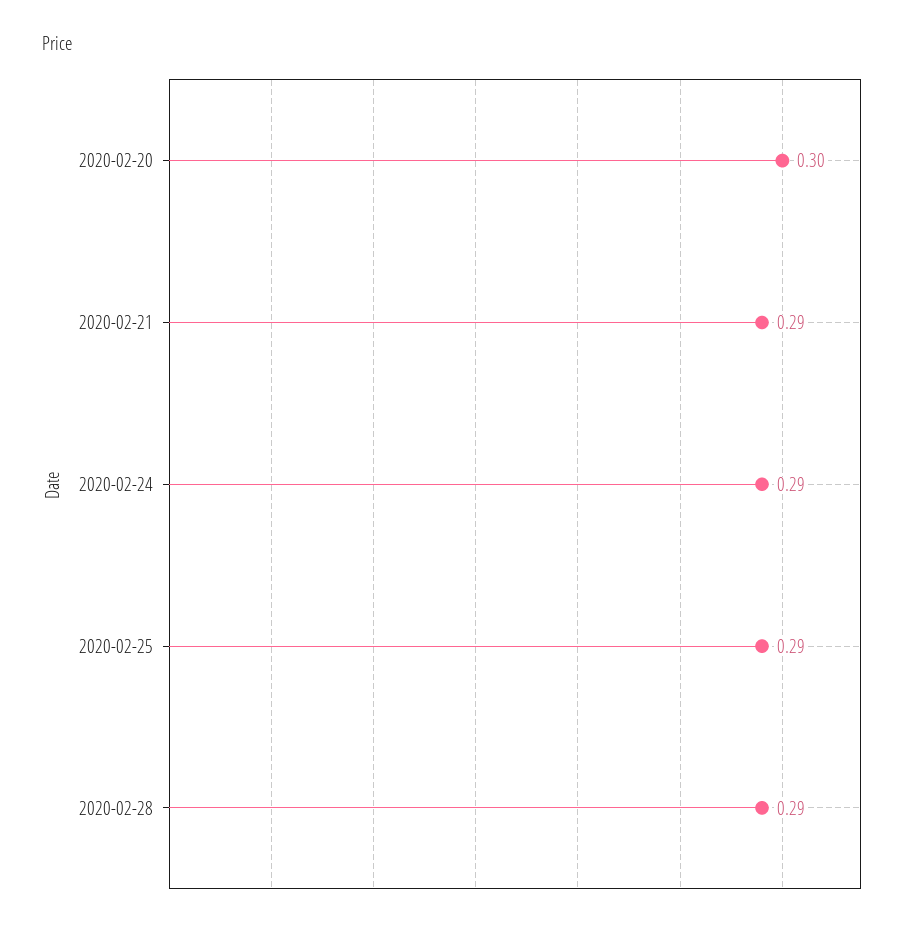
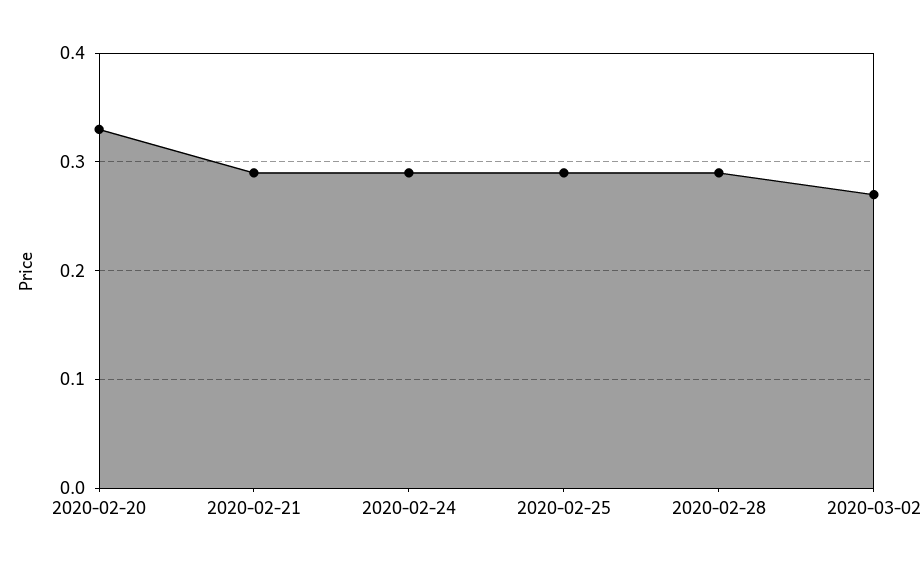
2020-02-20: 0.3 -> 0.33
2020-03-02: none -> 0.27

